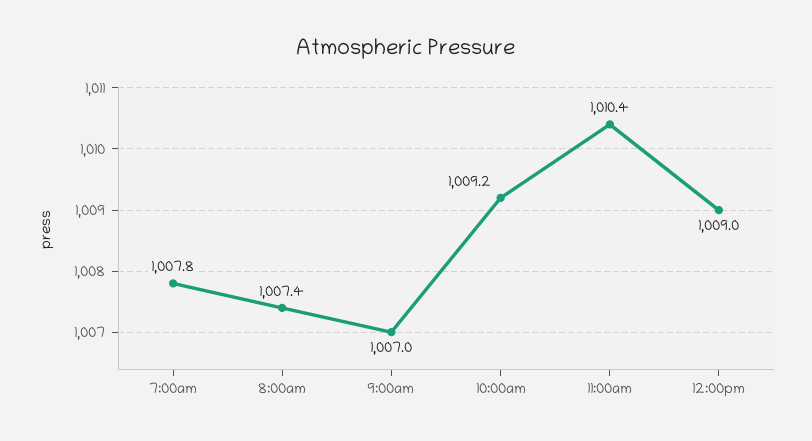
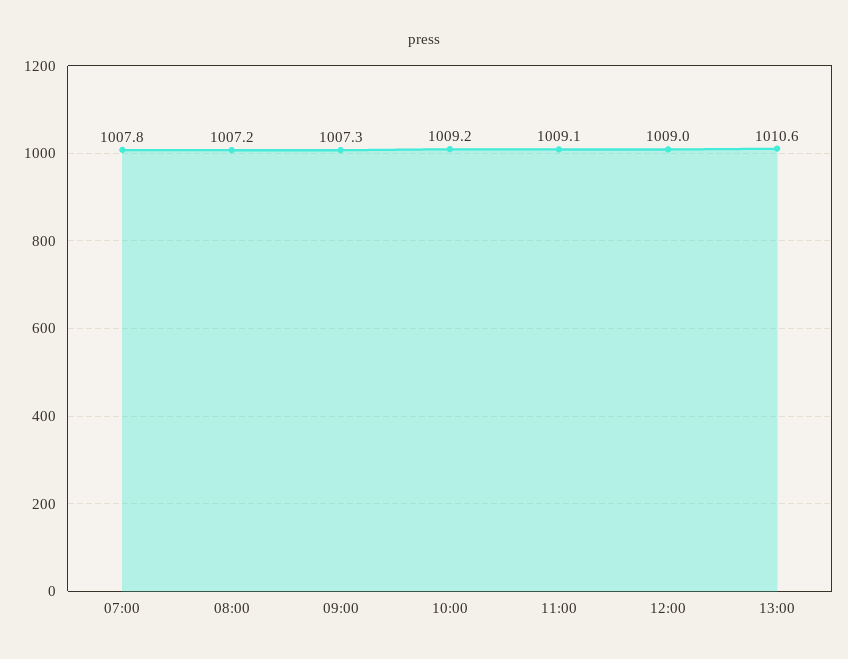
8:00am: 1007.4 -> 1007.2
9:00am: 1007 -> 1007.3
11:00am: 1010.4 -> 1009.1
13:00: none -> 1010.6

